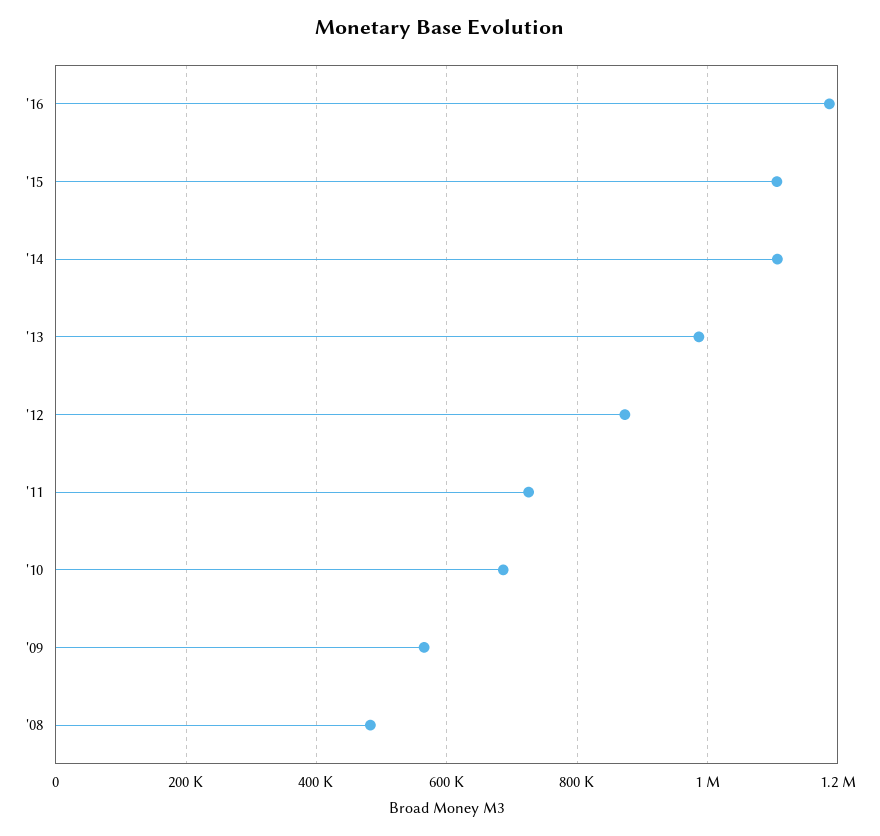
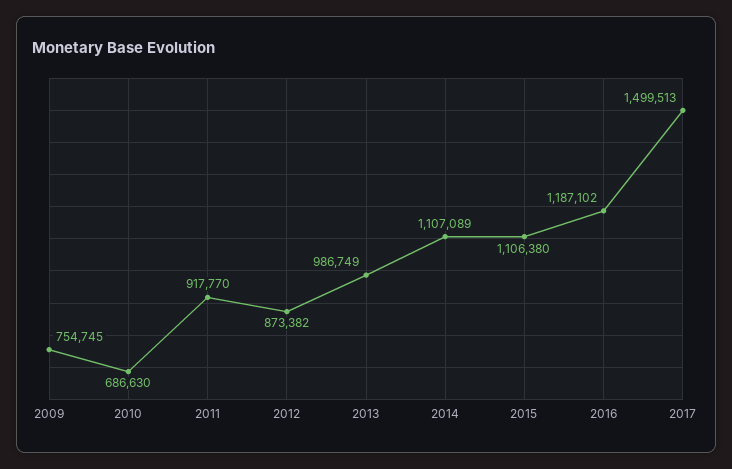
'11: 720000 -> 917770
'09: 560000 -> 754745
'08: 480000 -> none
2017: none -> 1499513

